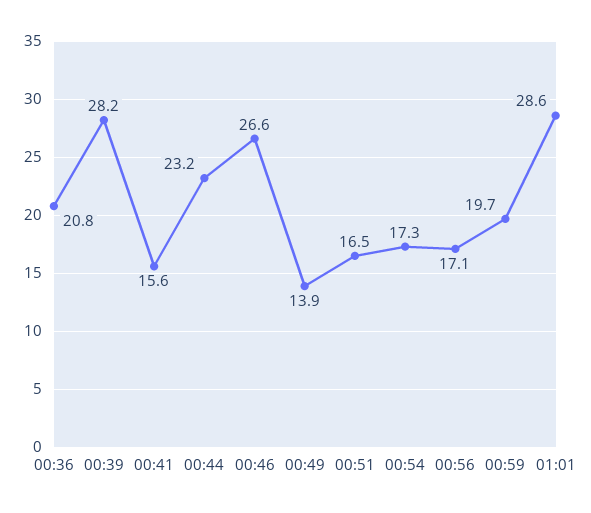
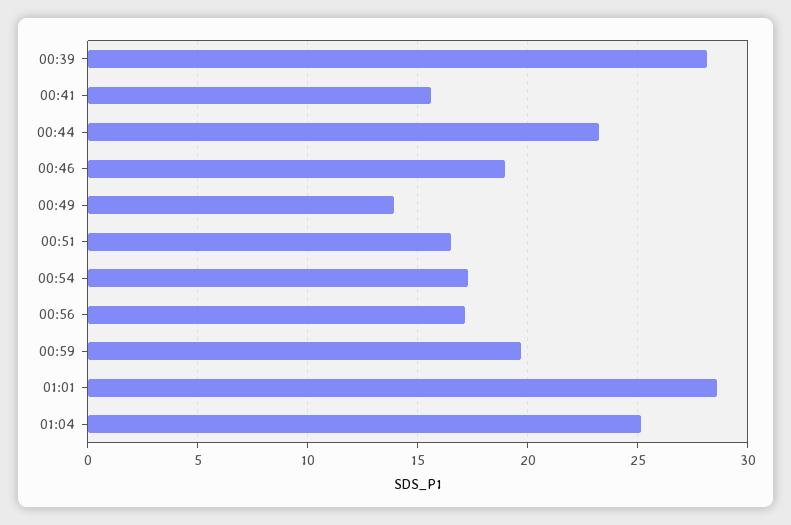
00:36: 20.8 -> none
00:46: 26.6 -> 19
01:04: none -> 25

